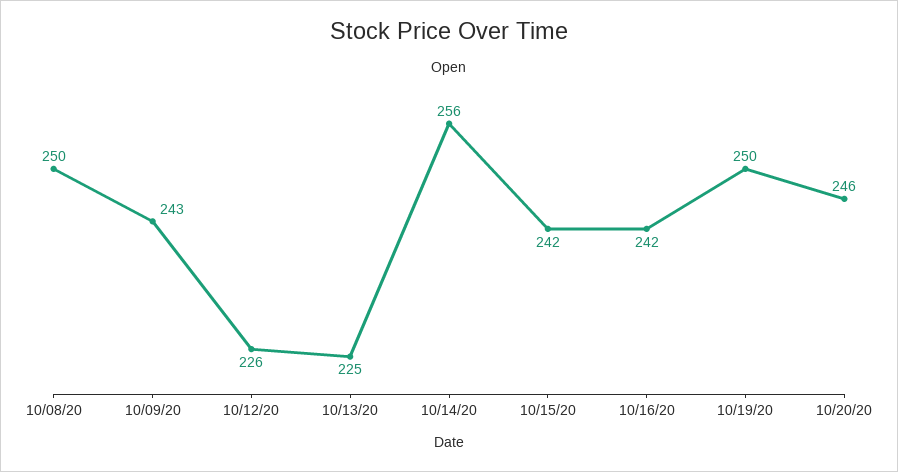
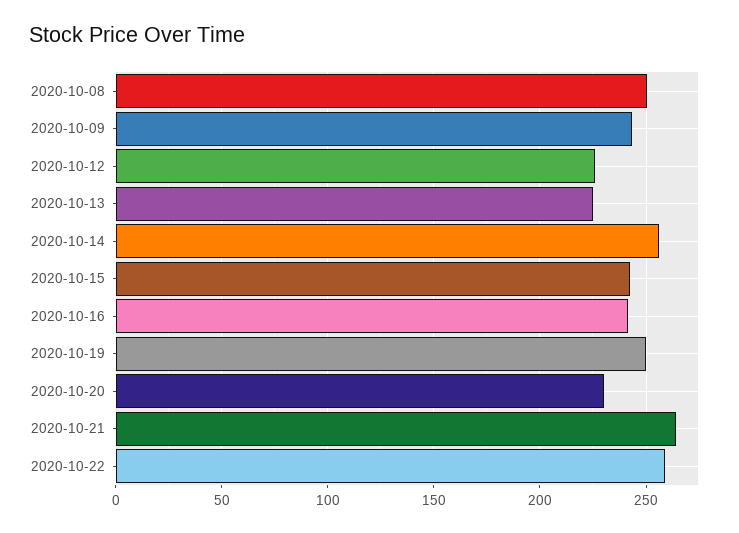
10/20/20: 246 -> 230
2020-10-21: none -> 265
2020-10-22: none -> 260

